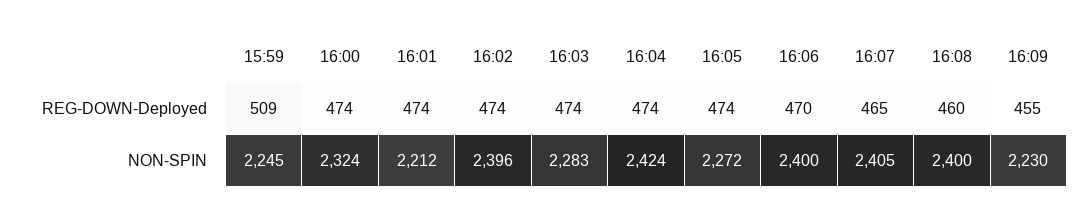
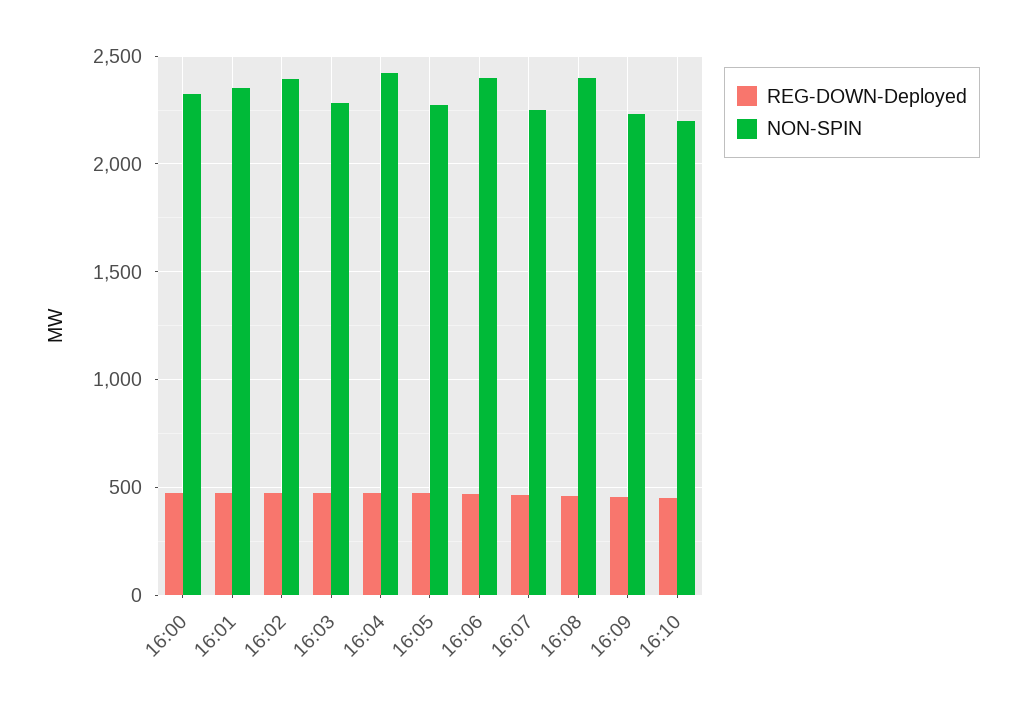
REG-DOWN-Deployed, 15:59: 509 -> none
NON-SPIN, 15:59: 2245 -> none
NON-SPIN, 16:01: 2212 -> 2350
NON-SPIN, 16:07: 2405 -> 2250
REG-DOWN-Deployed, 16:10: none -> 450
NON-SPIN, 16:10: none -> 2200

